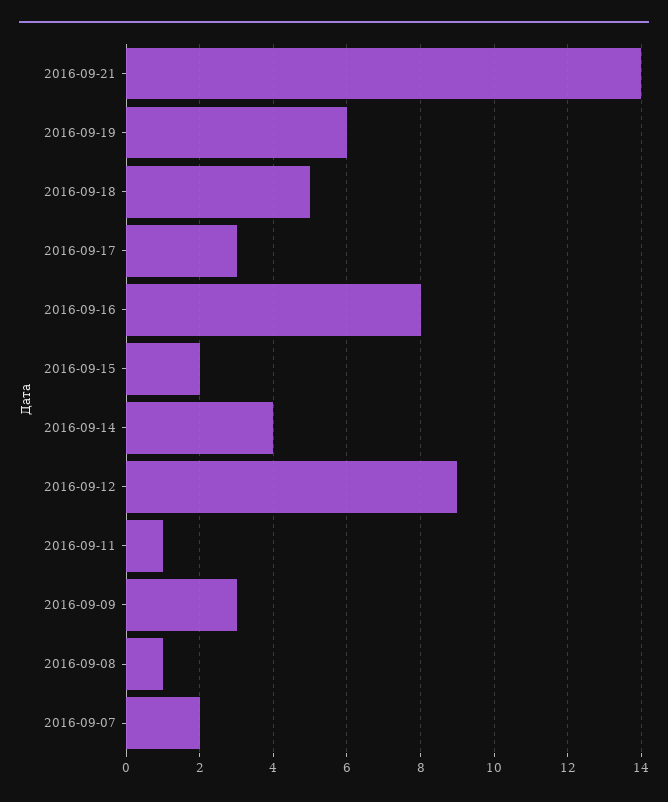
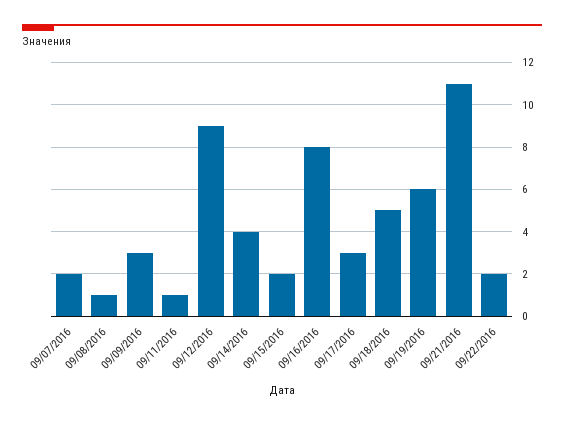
2016-09-21: 14 -> 11
09/22/2016: none -> 2

